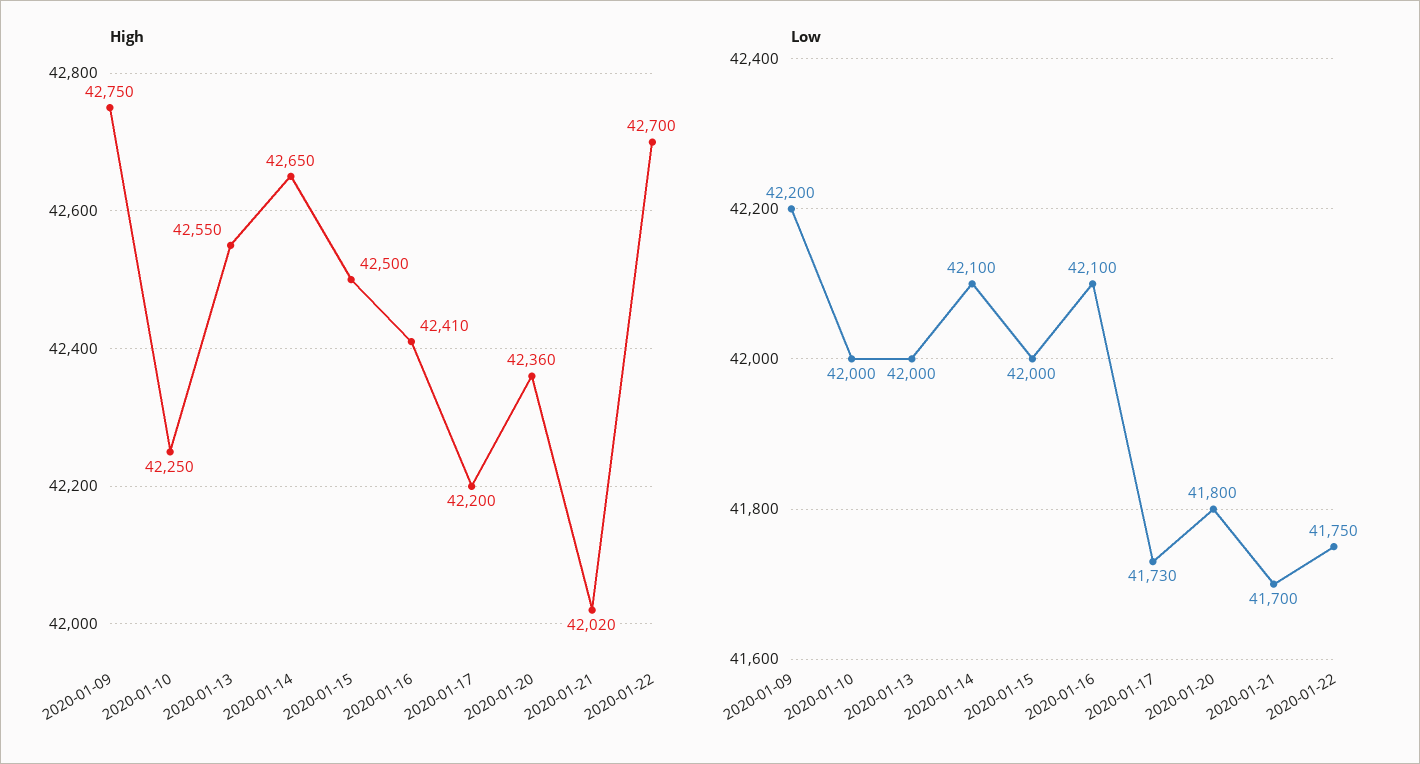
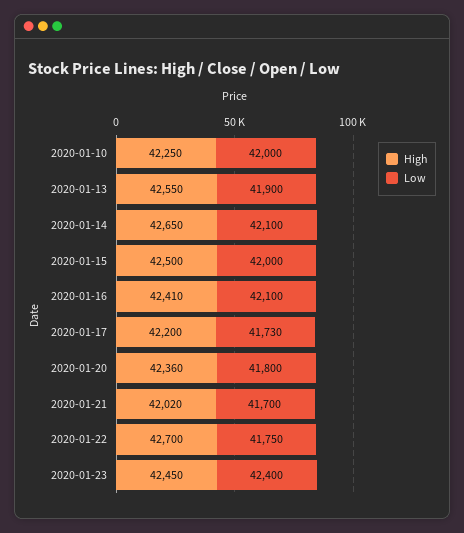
High, 2020-01-09: 42750 -> none
Low, 2020-01-09: 42200 -> none
Low, 2020-01-13: 42000 -> 41900
High, 2020-01-23: none -> 42450
Low, 2020-01-23: none -> 42400

